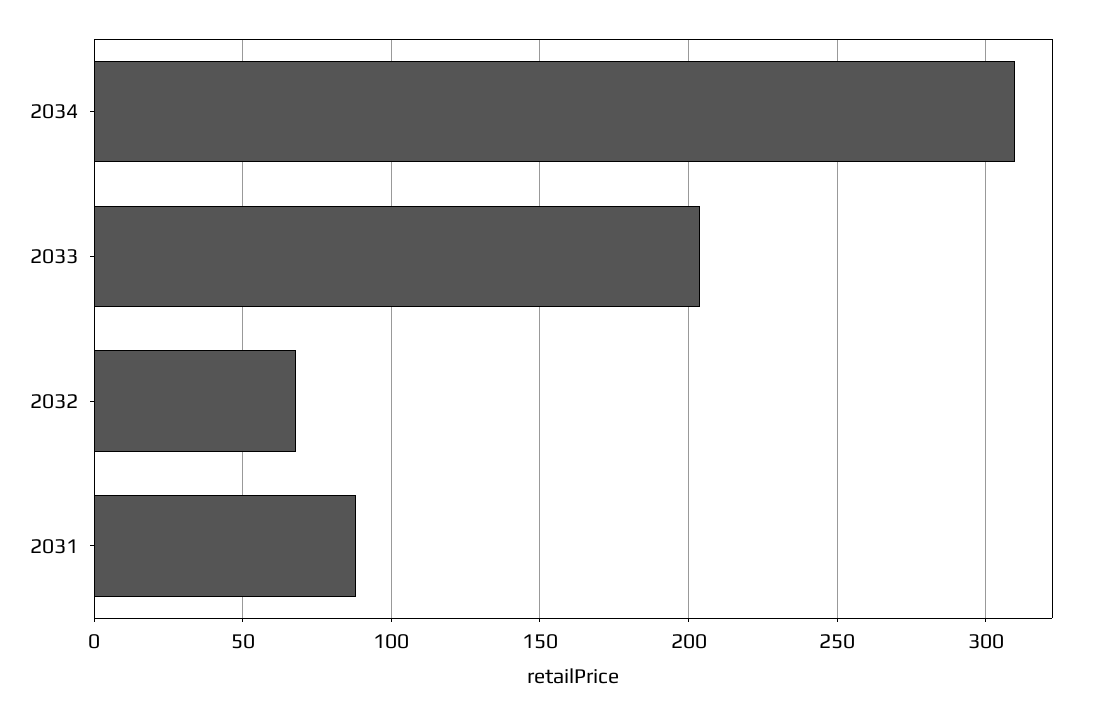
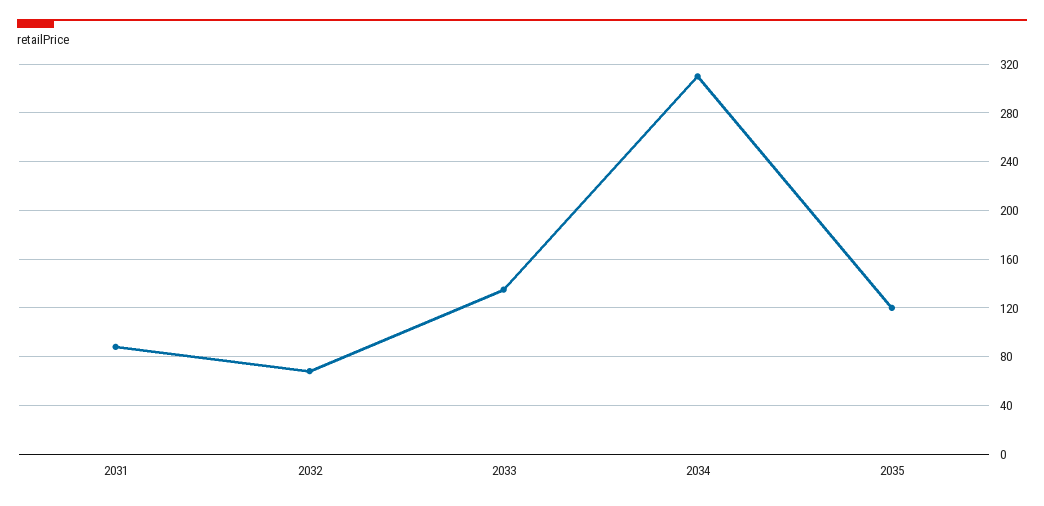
2033: 205 -> 135
2035: none -> 120

